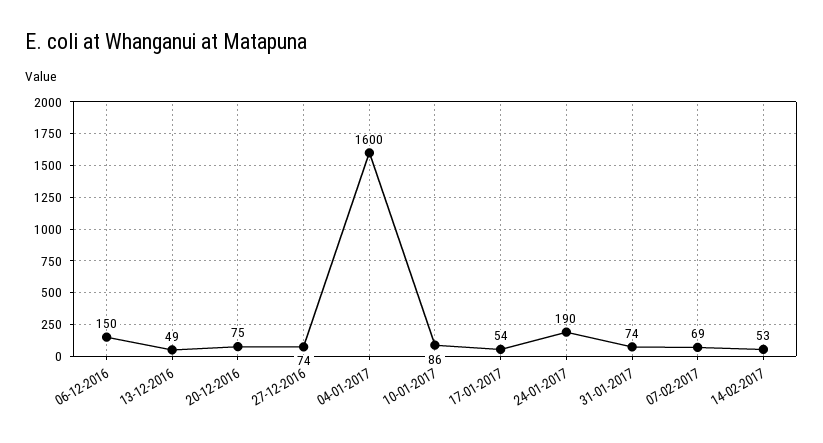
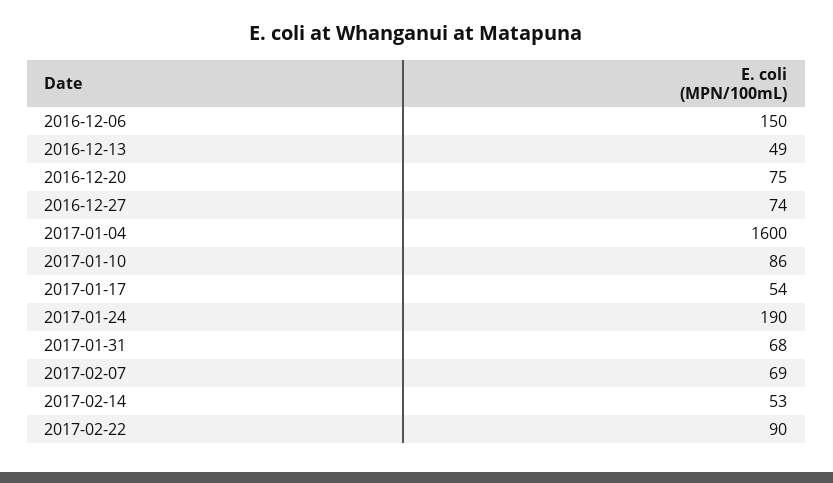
31-01-2017: 74 -> 68
2017-02-22: none -> 90

